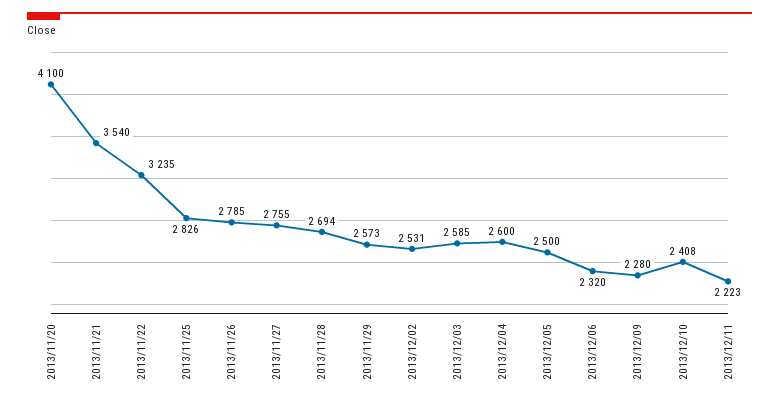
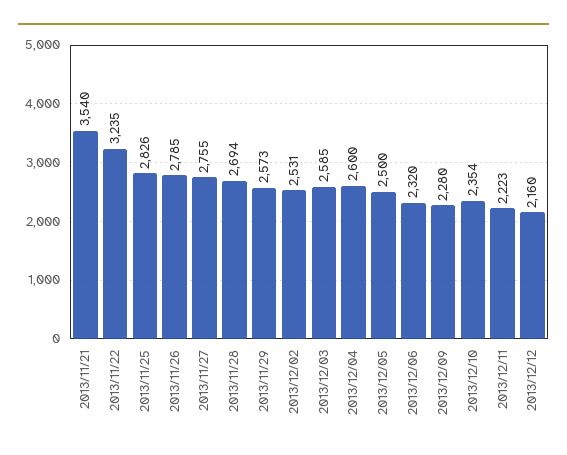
2013/11/20: 4100 -> none
2013/12/10: 2408 -> 2354
2013/12/12: none -> 2160

